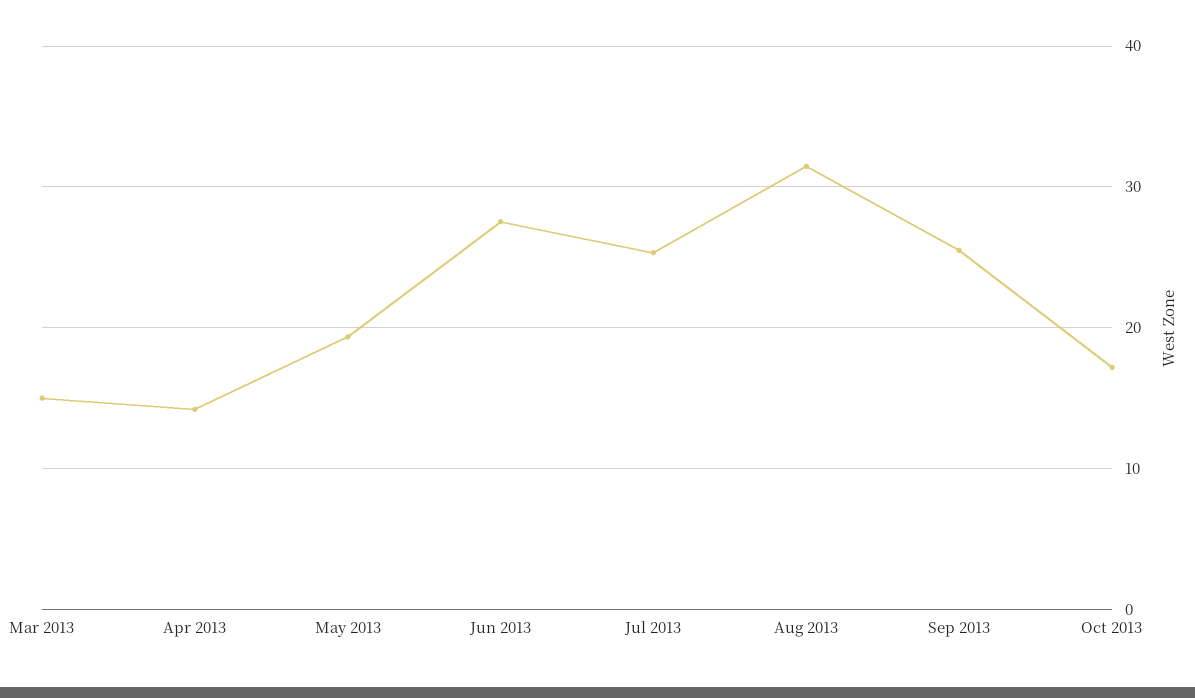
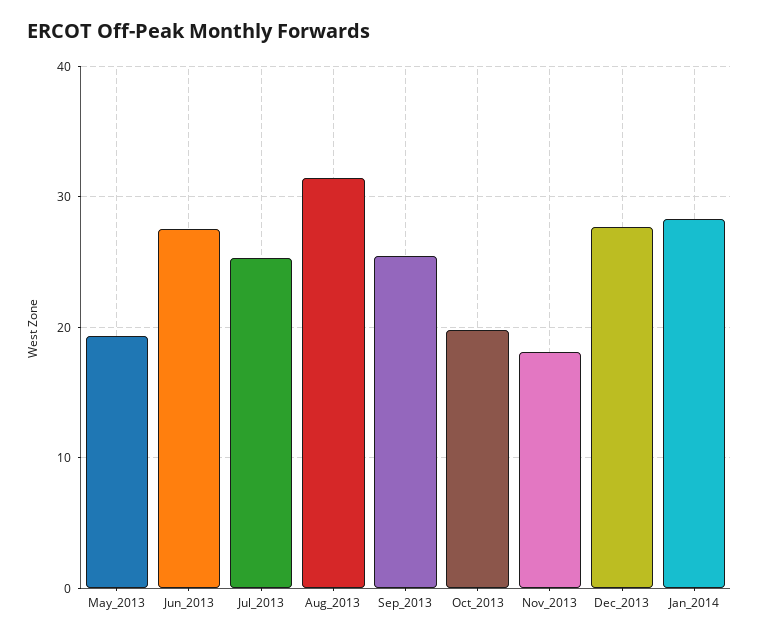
Mar 2013: 15 -> none
Apr 2013: 14 -> none
Oct 2013: 17 -> 20
Nov_2013: none -> 18
Dec_2013: none -> 28
Jan_2014: none -> 28

